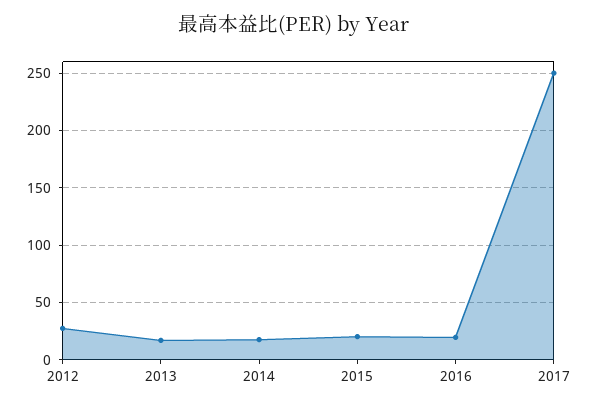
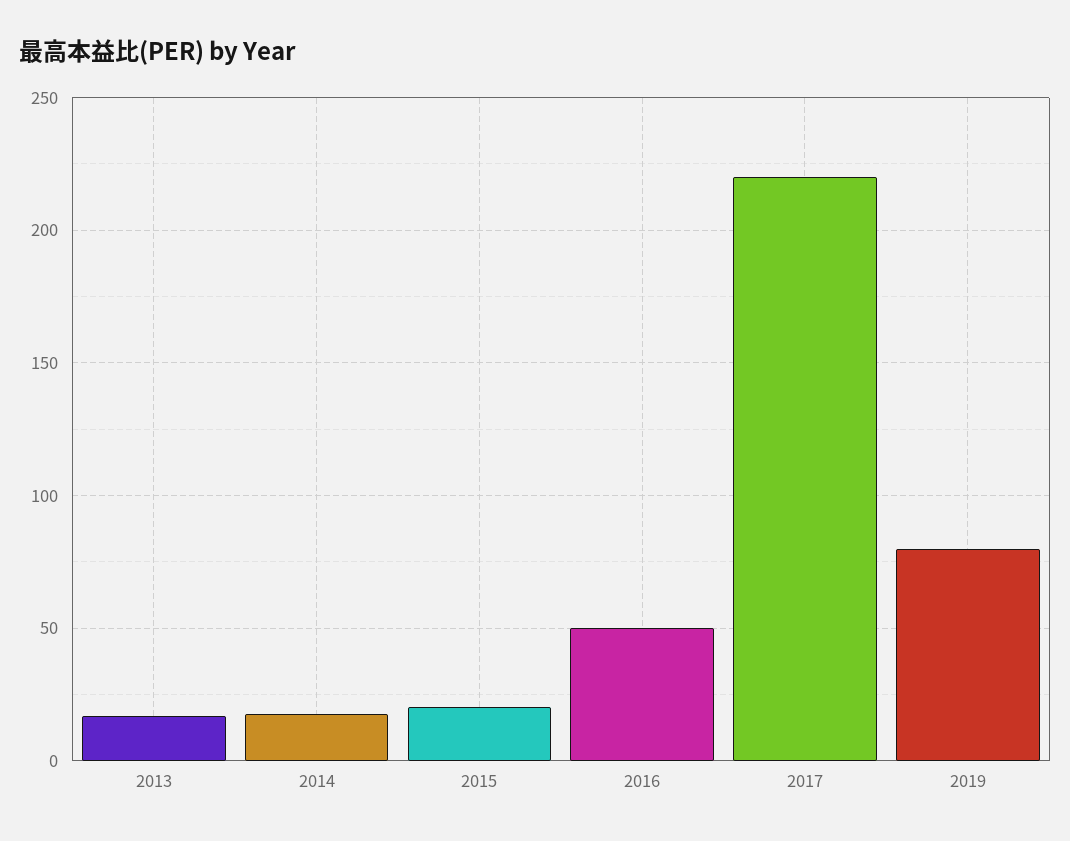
2012: 30 -> none
2016: 20 -> 50
2017: 250 -> 220
2019: none -> 80

